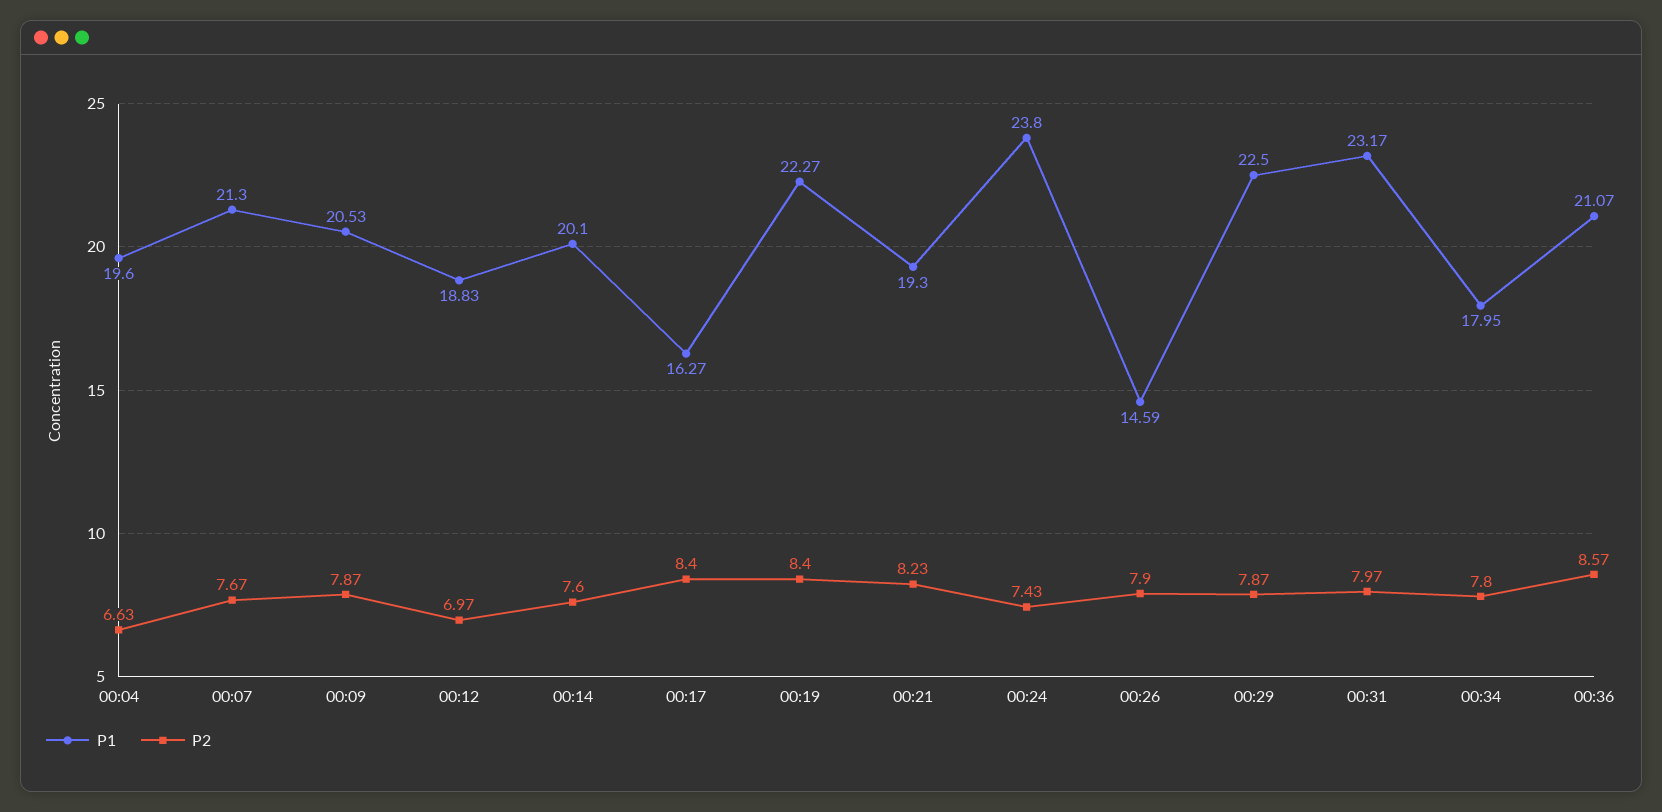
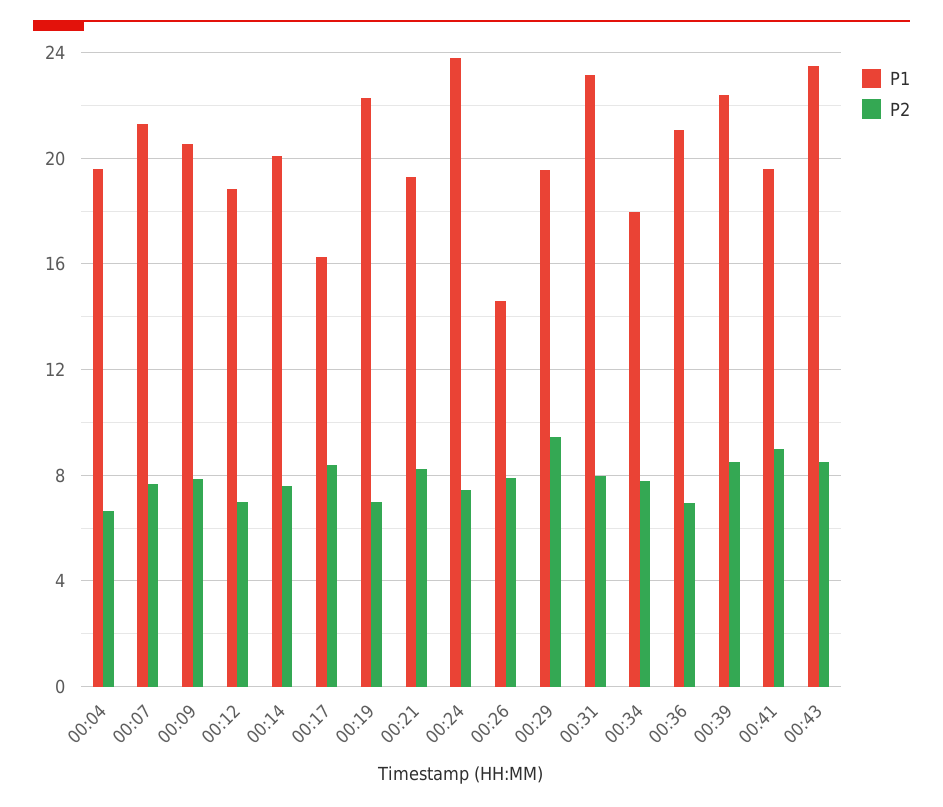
P2, 00:19: 8.4 -> 7
P1, 00:29: 22.5 -> 19.5
P2, 00:29: 7.87 -> 9.5
P2, 00:36: 8.57 -> 7
P1, 00:39: none -> 22.5
P2, 00:39: none -> 8.5
P1, 00:41: none -> 19.5
P2, 00:41: none -> 9
P1, 00:43: none -> 23.5
P2, 00:43: none -> 8.5

